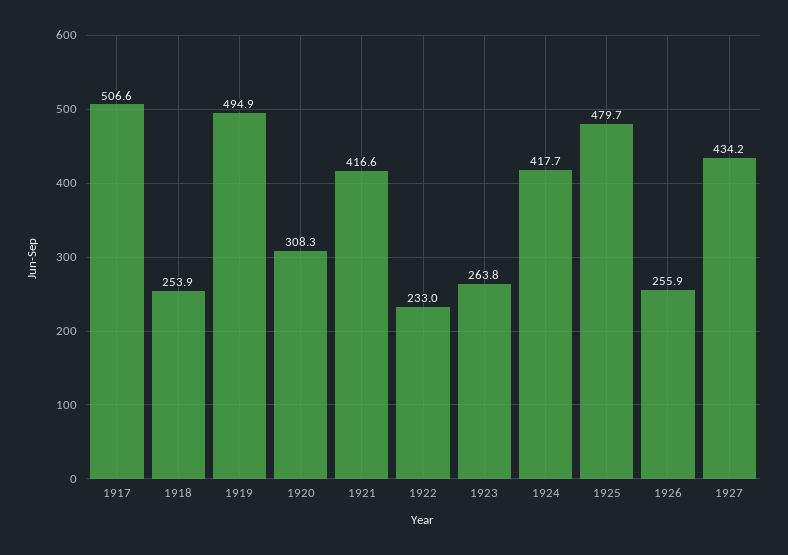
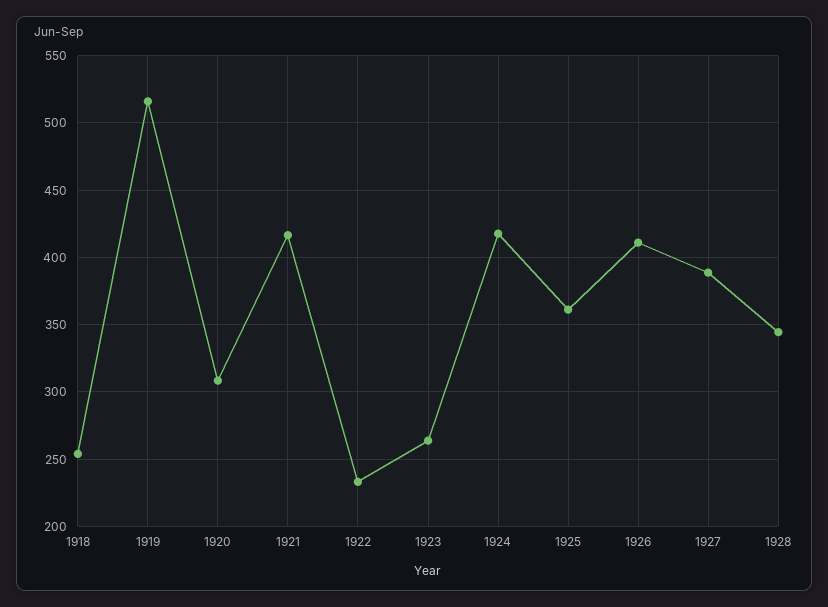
1917: 506.6 -> none
1919: 494.9 -> 515
1925: 479.7 -> 360
1926: 255.9 -> 410
1927: 434.2 -> 390
1928: none -> 345

